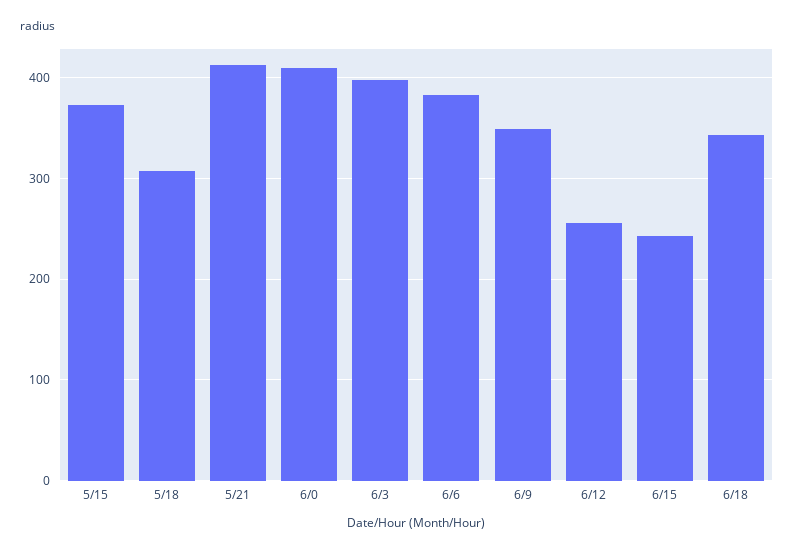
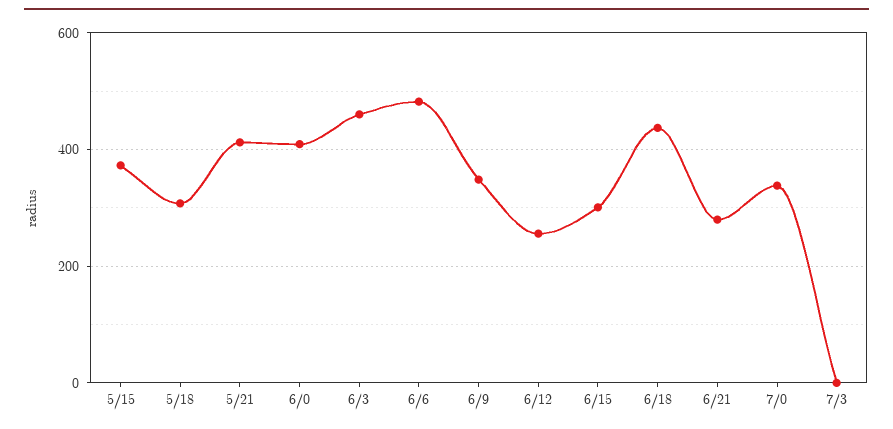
6/3: 400 -> 460
6/6: 380 -> 480
6/15: 240 -> 300
6/18: 340 -> 440
6/21: none -> 280
7/0: none -> 340
7/3: none -> 0

